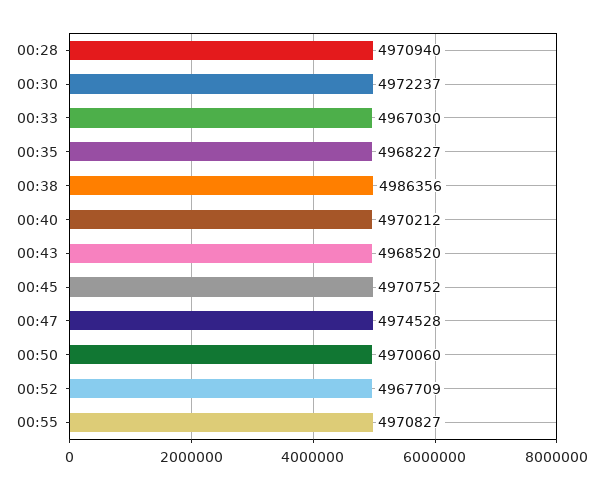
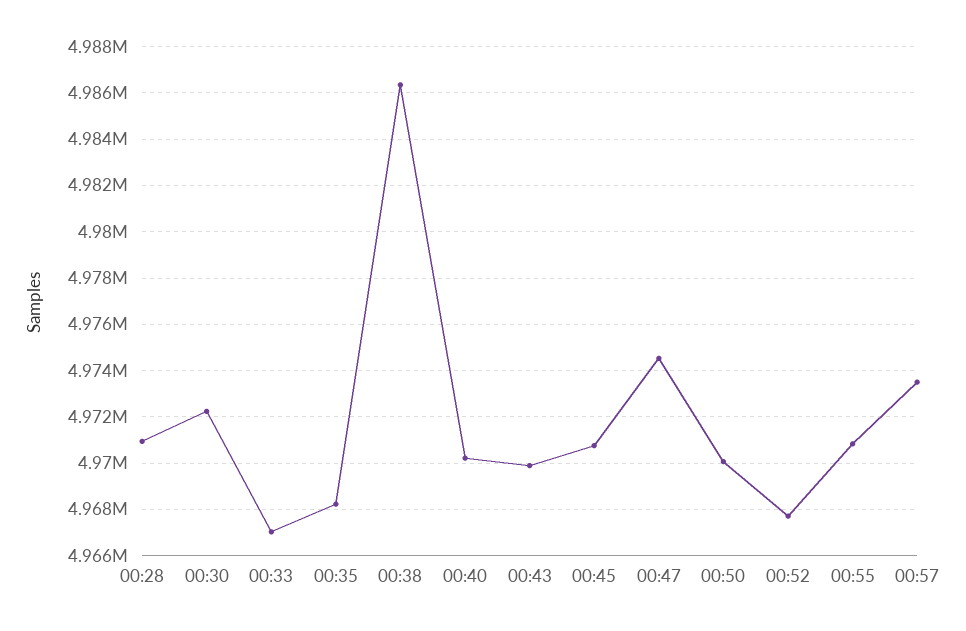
00:43: 4968520 -> 4970000
00:57: none -> 4973500

